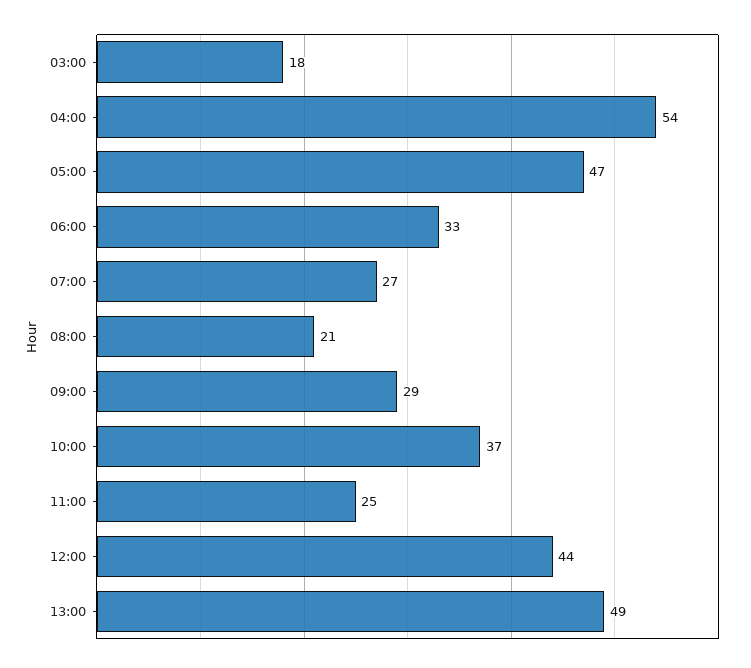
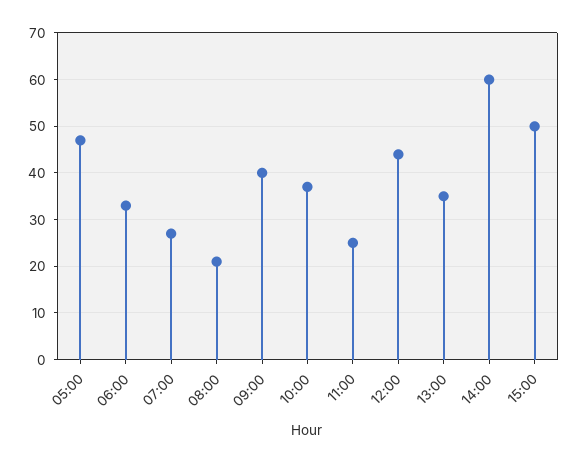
03:00: 18 -> none
04:00: 54 -> none
09:00: 29 -> 40
13:00: 49 -> 35
14:00: none -> 60
15:00: none -> 50

